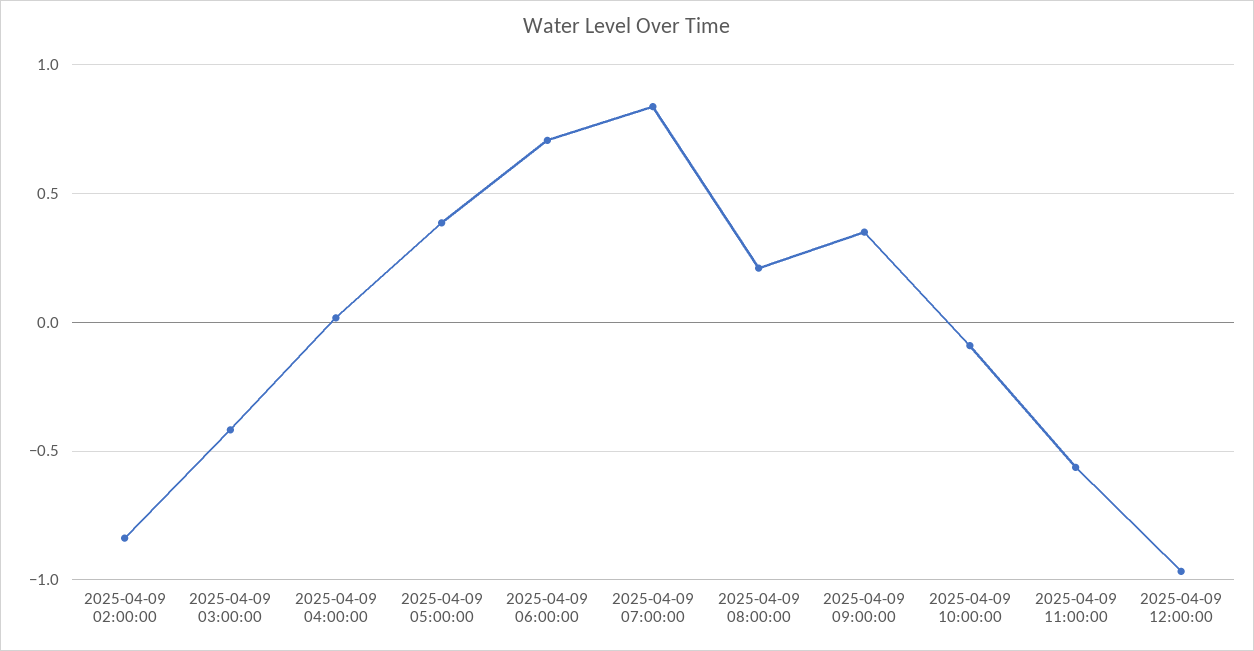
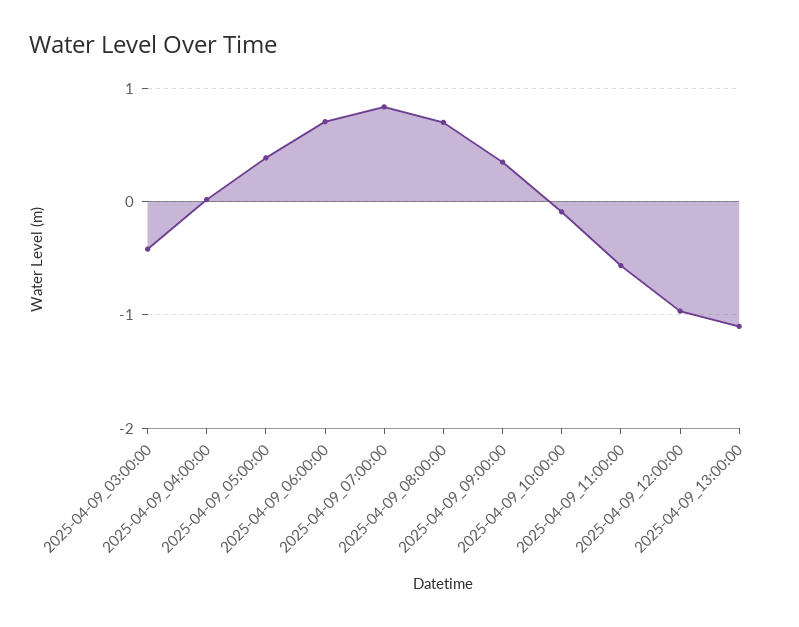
2025-04-09 02:00:00: -0.85 -> none
2025-04-09 08:00:00: 0.2 -> 0.7
2025-04-09_13:00:00: none -> -1.1

